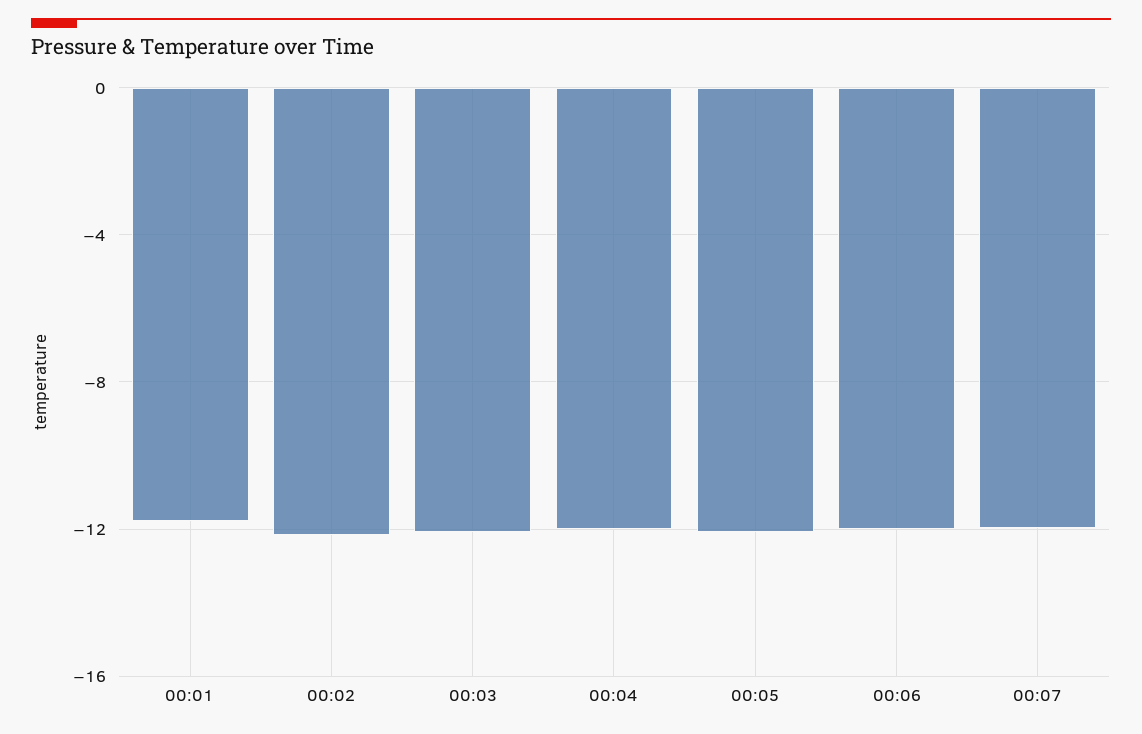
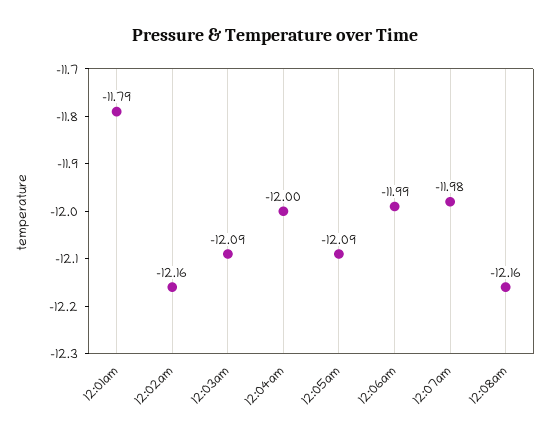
12:08am: none -> -12.16

